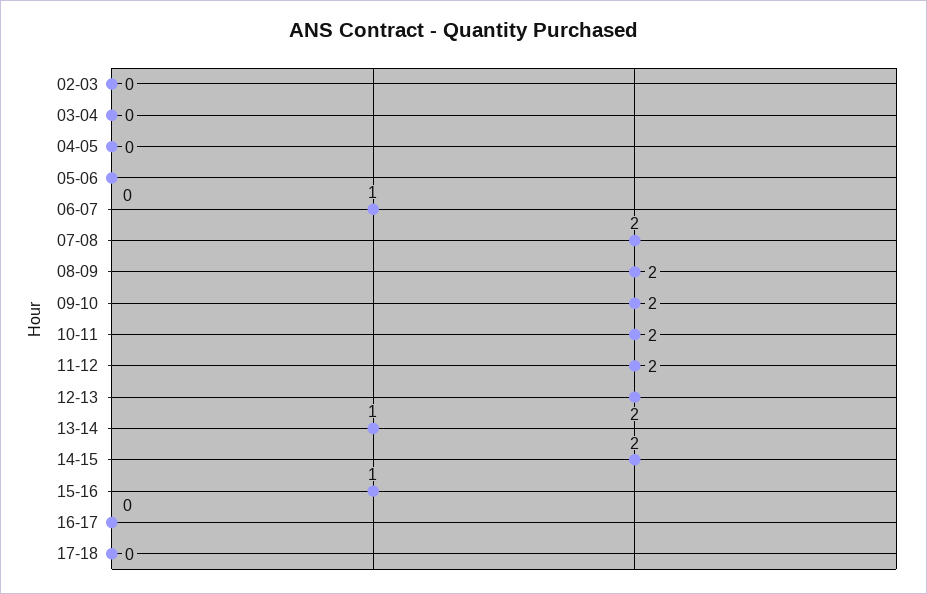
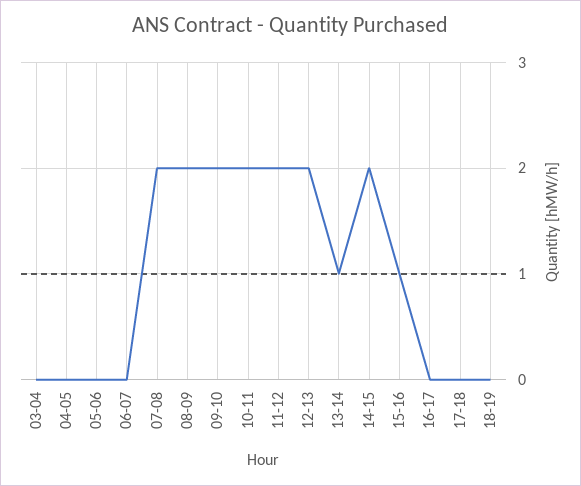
02-03: 0 -> none
06-07: 1 -> 0
18-19: none -> 0

